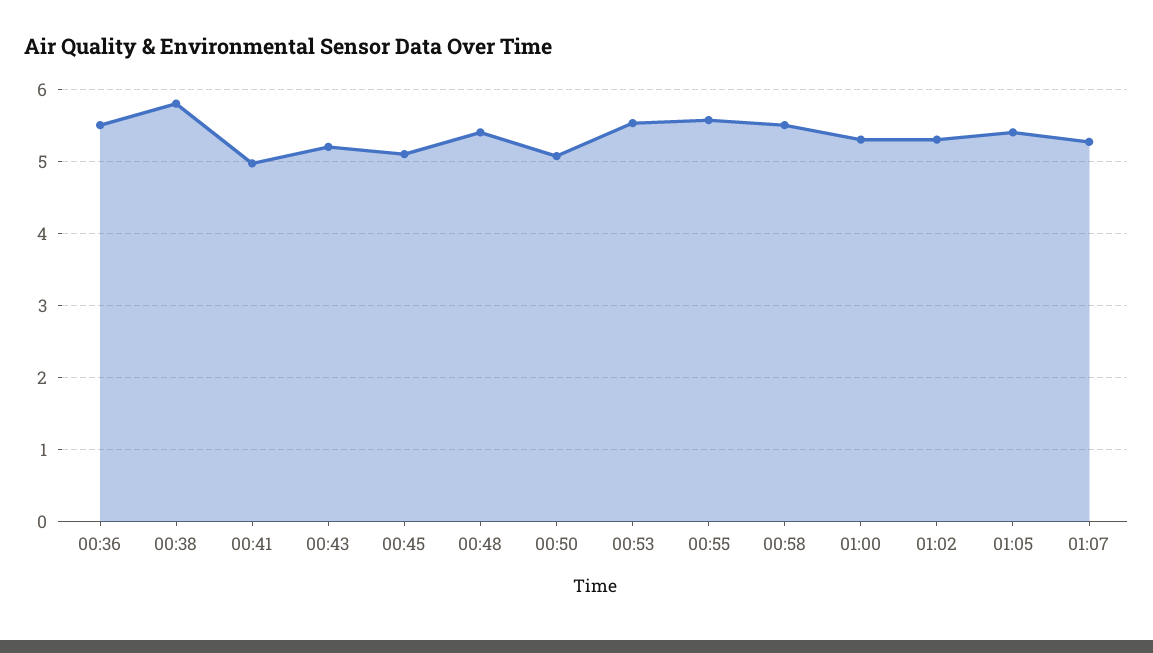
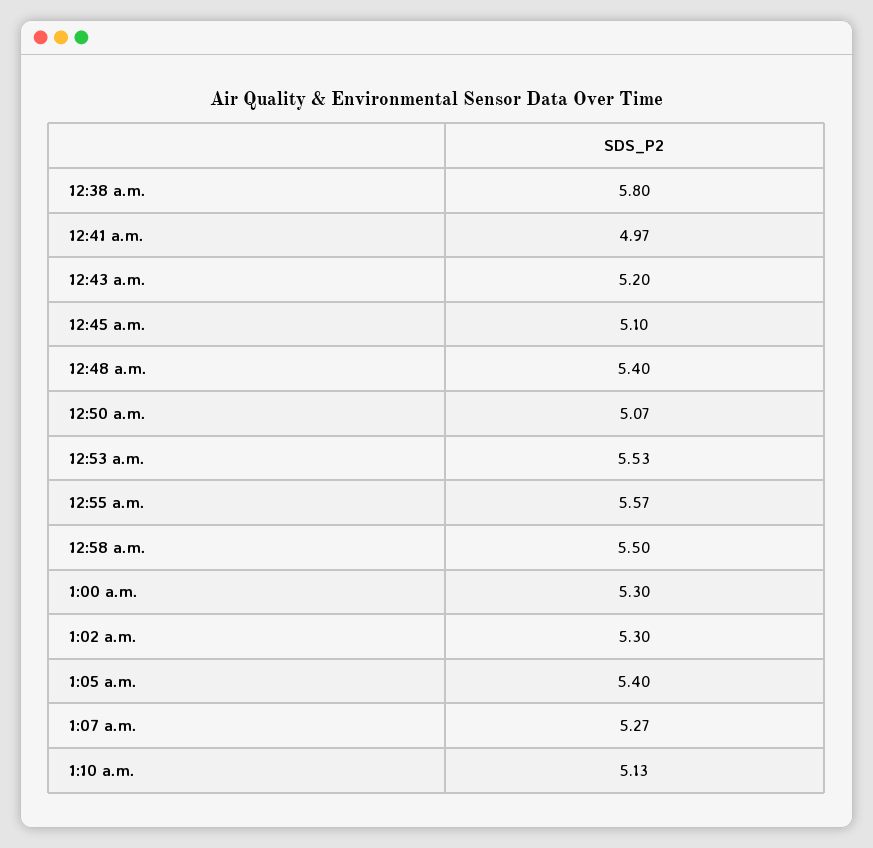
00:36: 5.5 -> none
1:10 a.m.: none -> 5.13

